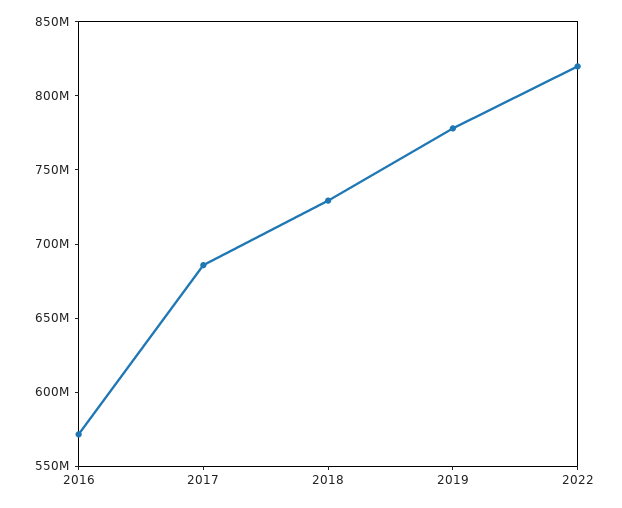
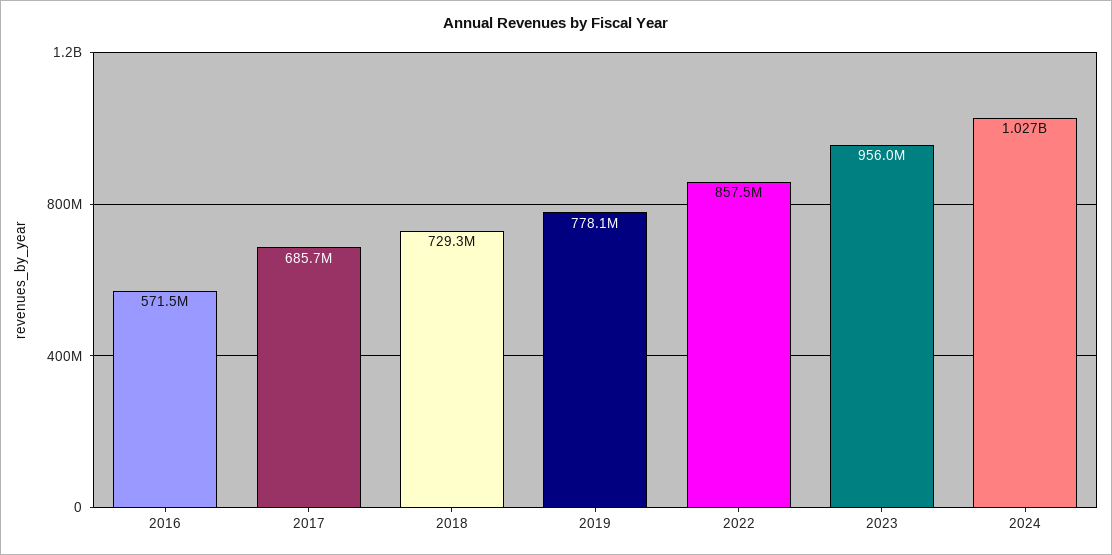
2022: 820000000 -> 857500000
2023: none -> 956000000
2024: none -> 1027000000

